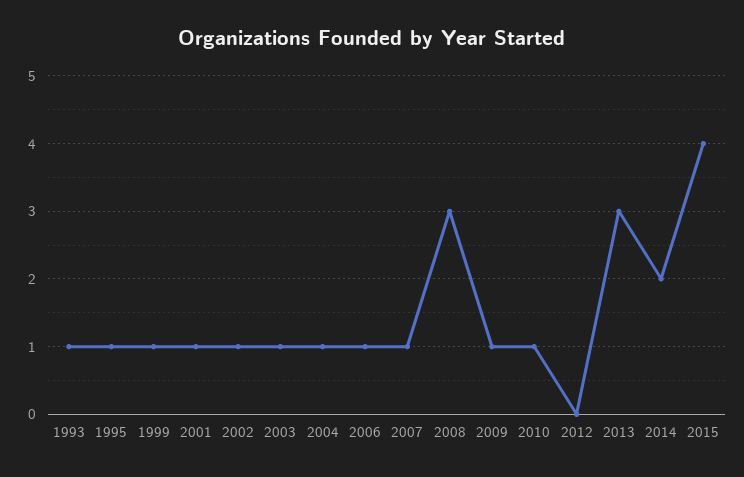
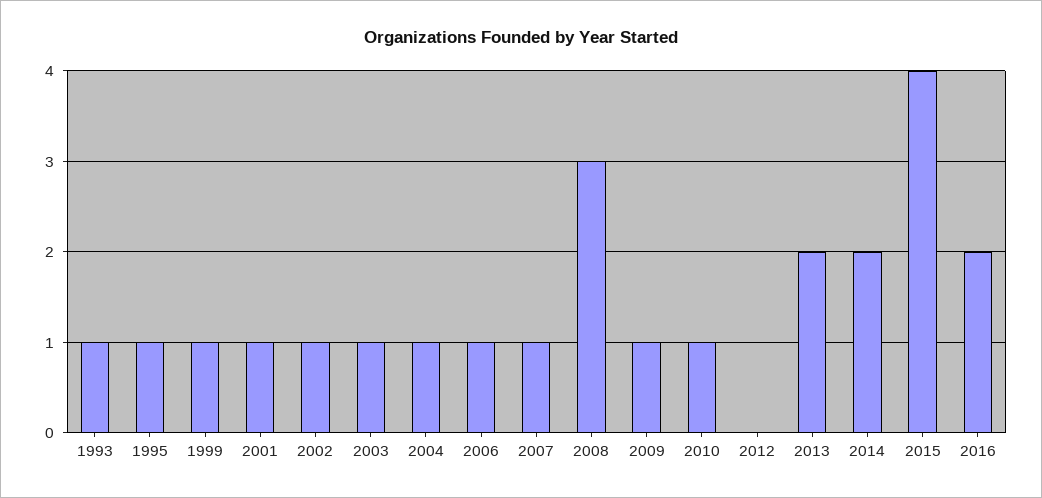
2013: 3 -> 2
2016: none -> 2

